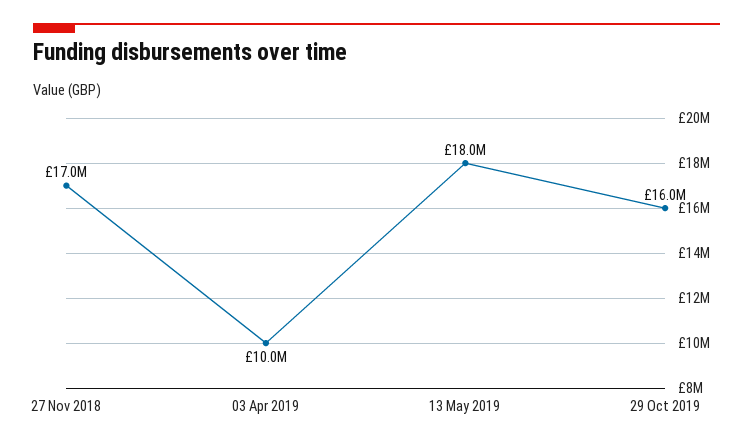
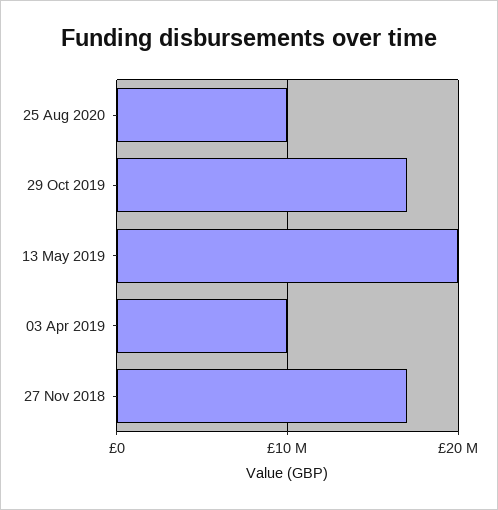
13 May 2019: 18000000 -> 20000000
29 Oct 2019: 16000000 -> 17000000
25 Aug 2020: none -> 10000000

